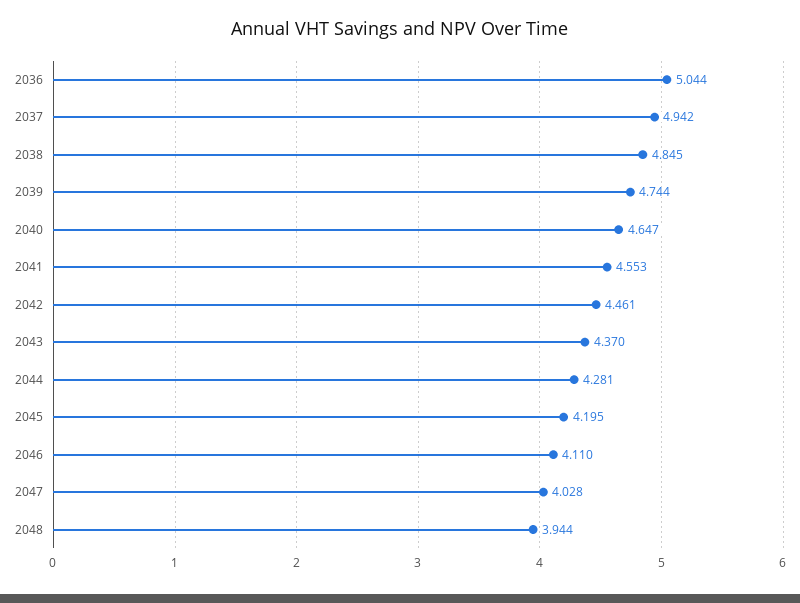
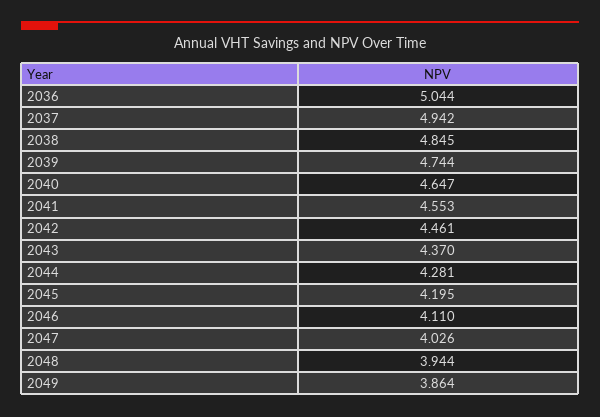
2047: 4.028 -> 4.026
2049: none -> 3.864

